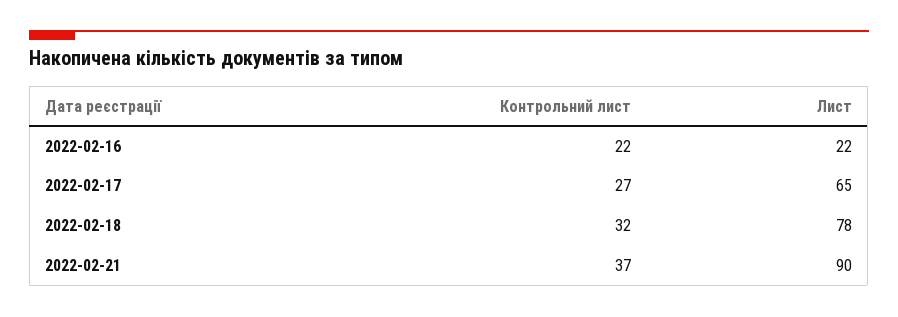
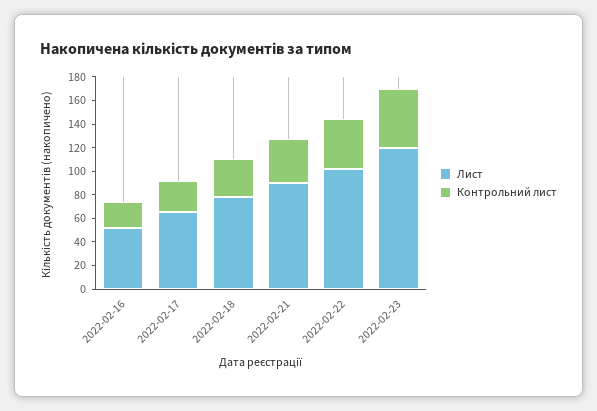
Лист, 2022-02-16: 22 -> 50
Лист, 2022-02-22: none -> 100
Контрольний лист, 2022-02-22: none -> 40
Лист, 2022-02-23: none -> 120
Контрольний лист, 2022-02-23: none -> 50

